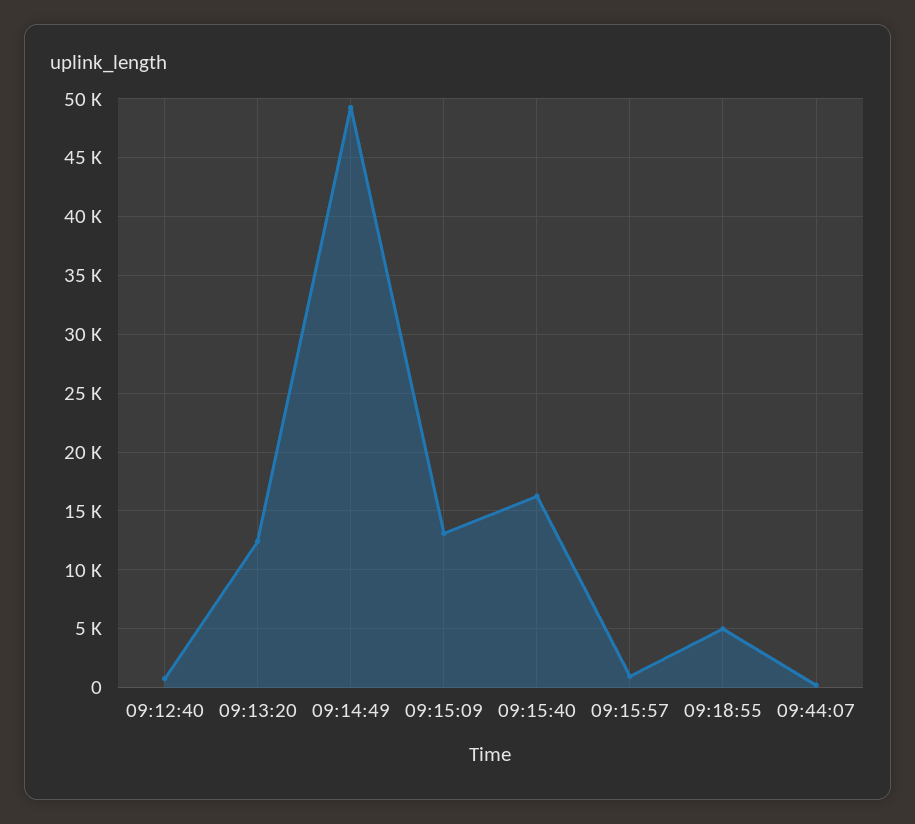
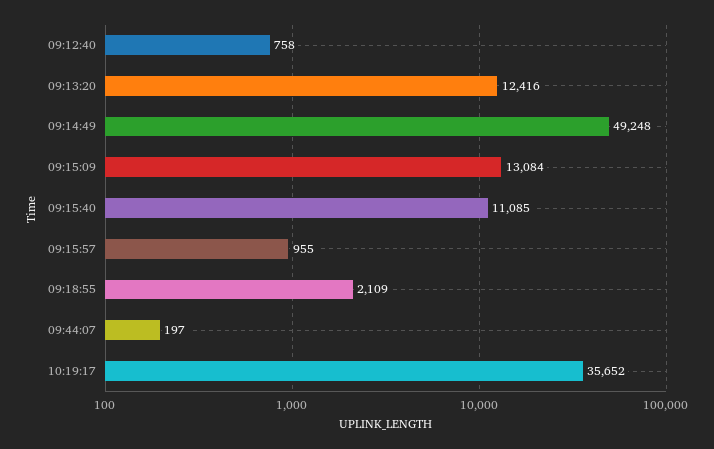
09:15:40: 16000 -> 11085
09:18:55: 5000 -> 2109
10:19:17: none -> 35652

